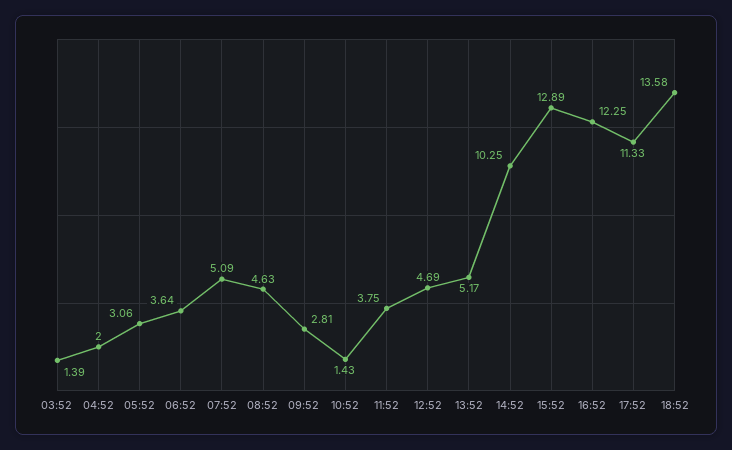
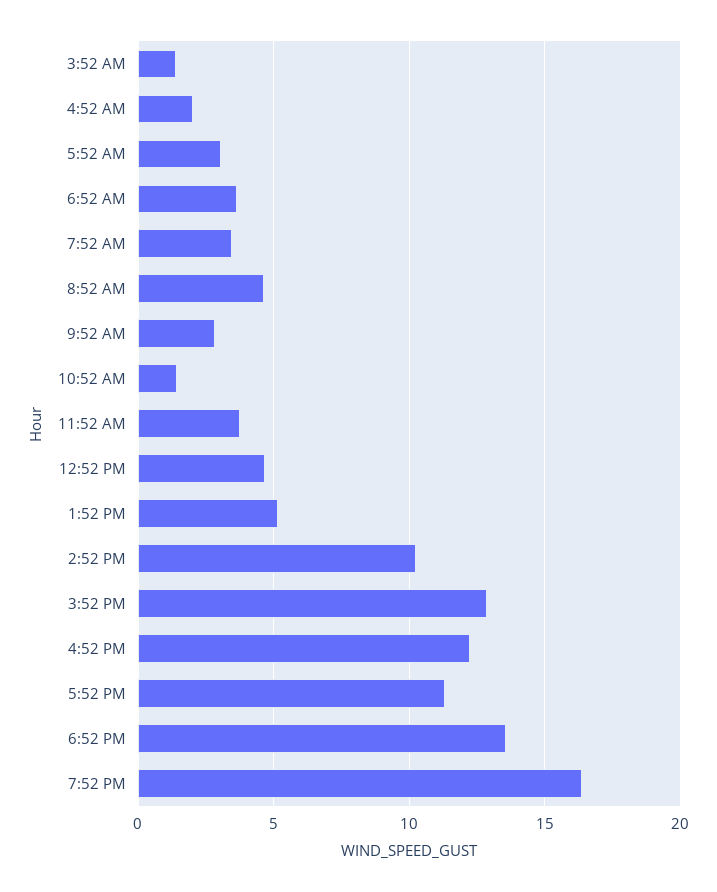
07:52: 5.09 -> 3.5
7:52 PM: none -> 16.5

